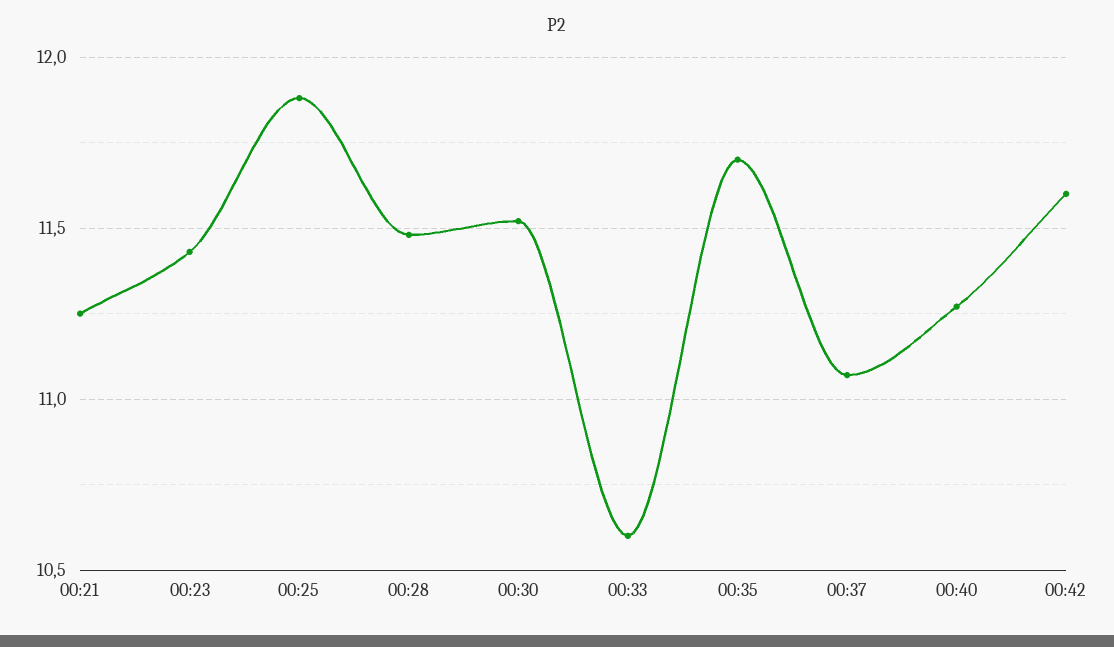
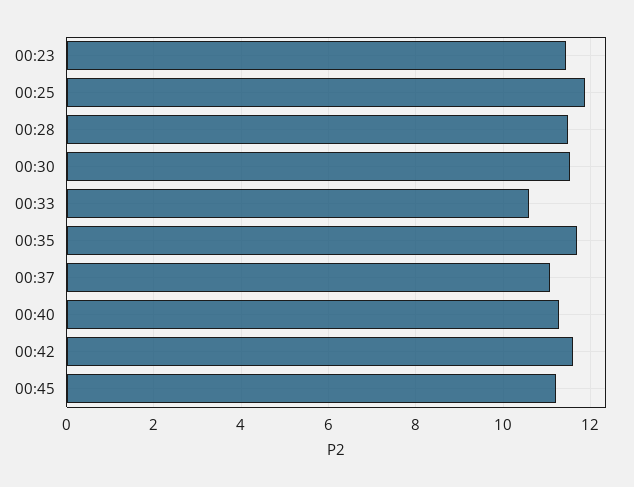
00:21: 11.25 -> none
00:45: none -> 11.2

